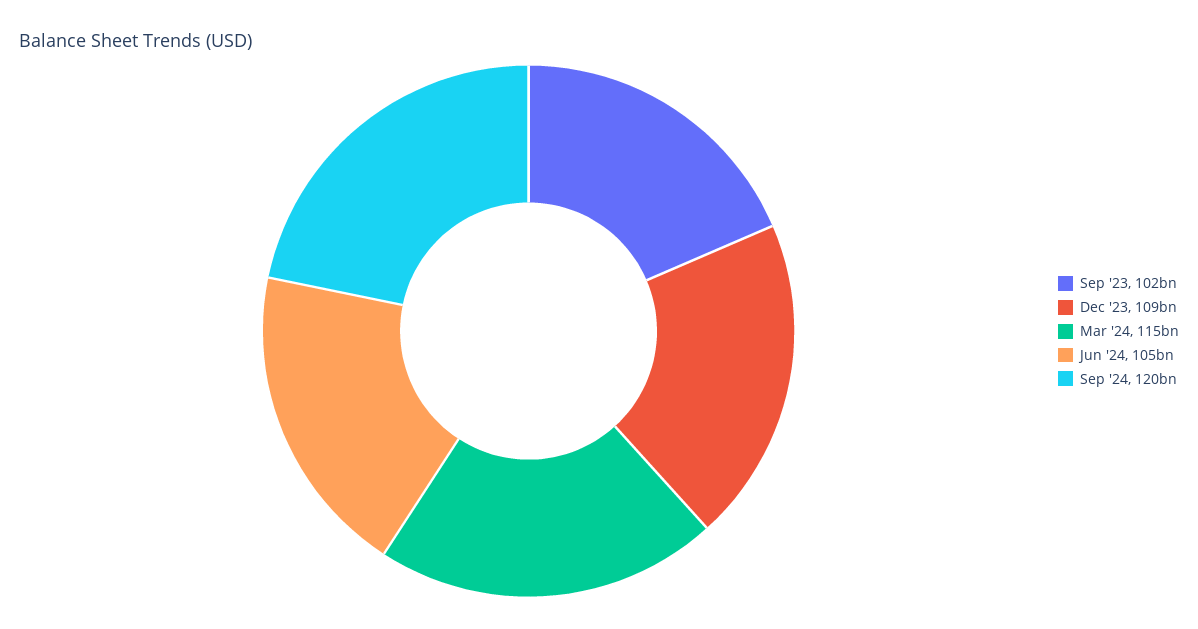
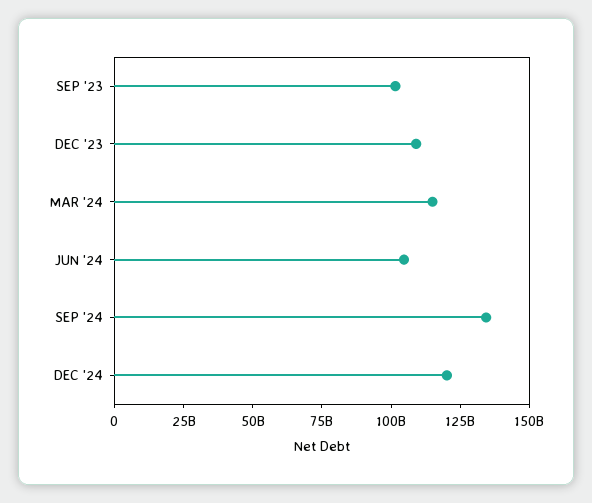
Sep '24: 120000000000 -> 135000000000
DEC '24: none -> 120000000000

